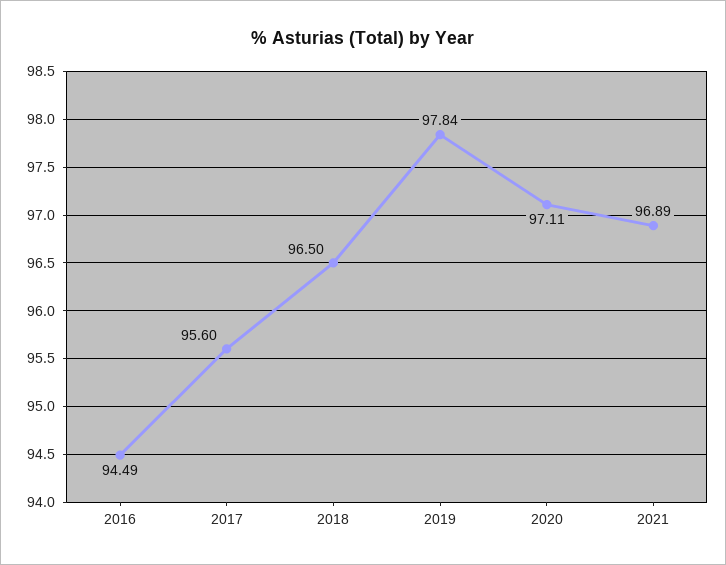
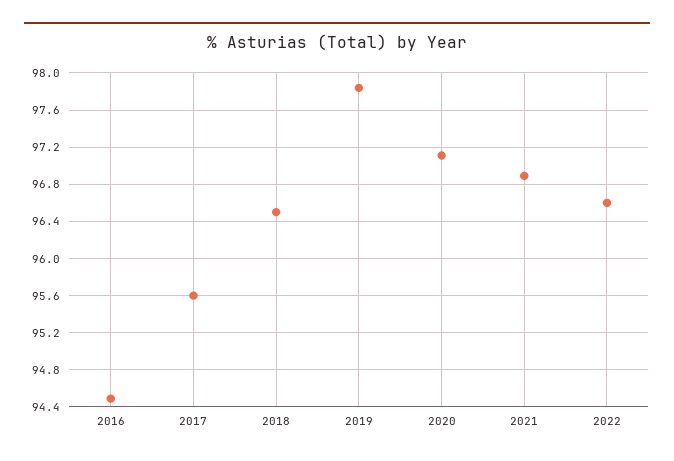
2022: none -> 96.6

